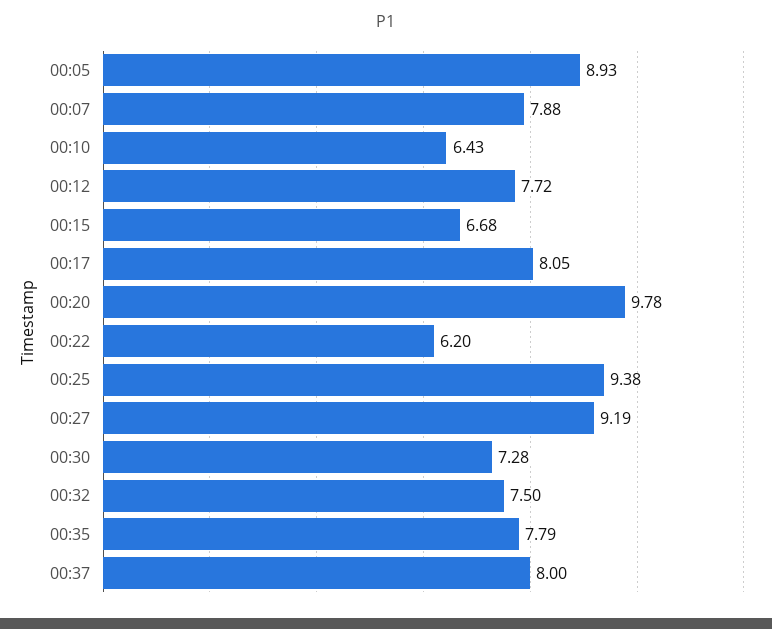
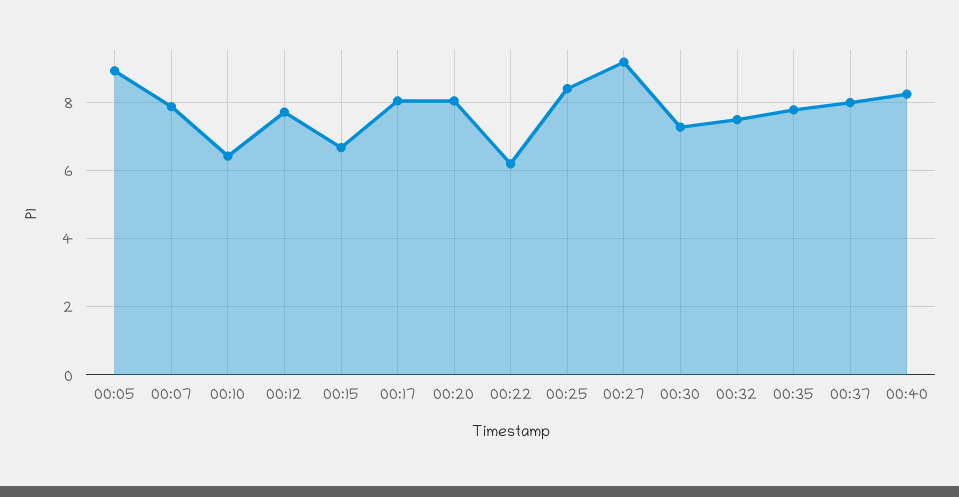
00:20: 9.78 -> 8
00:25: 9.38 -> 8.4
00:40: none -> 8.2

